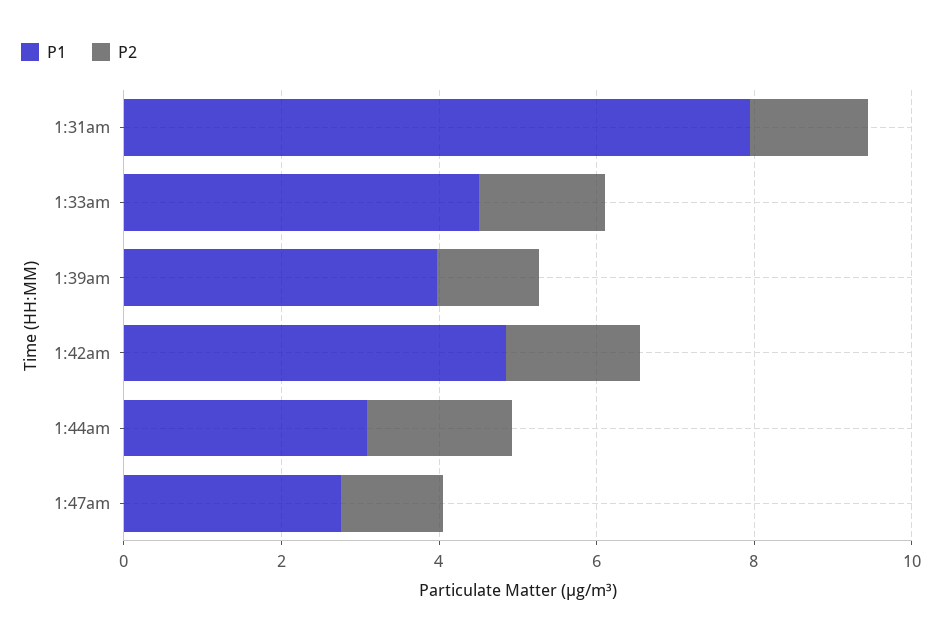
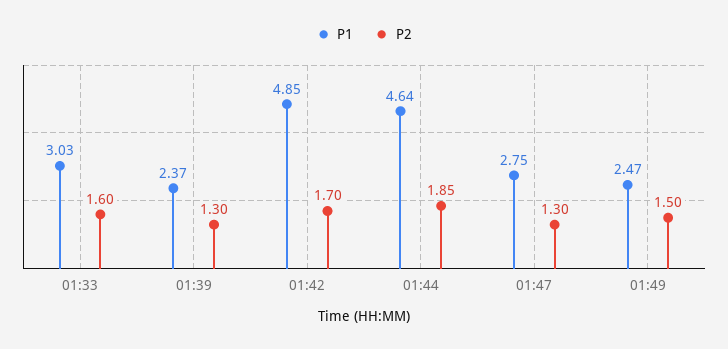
P1, 1:31am: 8 -> none
P2, 1:31am: 1.5 -> none
P1, 1:33am: 4.5 -> 3.03
P1, 1:39am: 4 -> 2.37
P1, 1:44am: 3 -> 4.64
P1, 01:49: none -> 2.47
P2, 01:49: none -> 1.5

